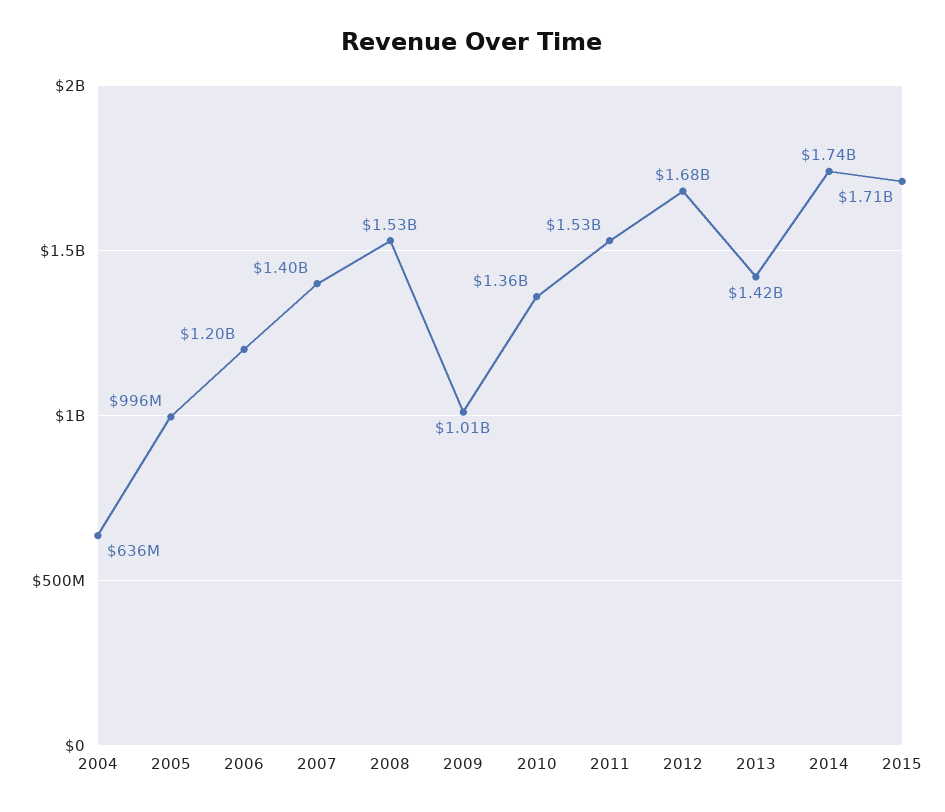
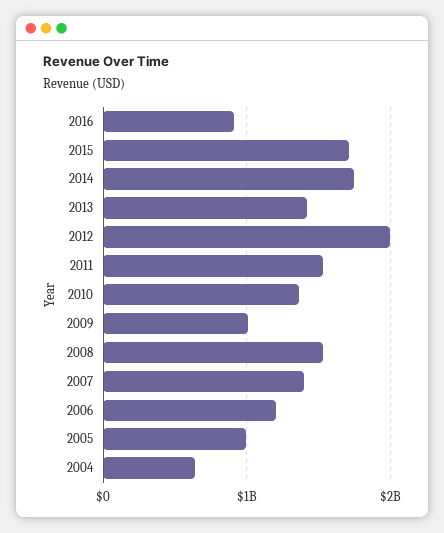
2012: 1680000000 -> 2000000000
2016: none -> 900000000

